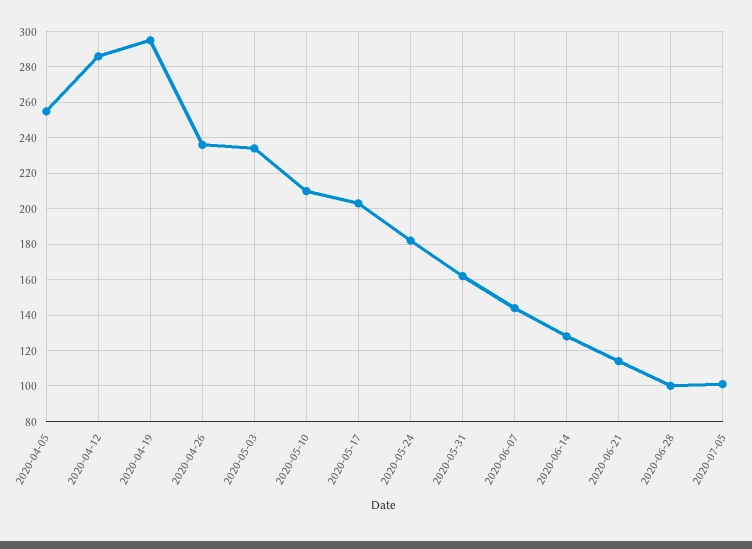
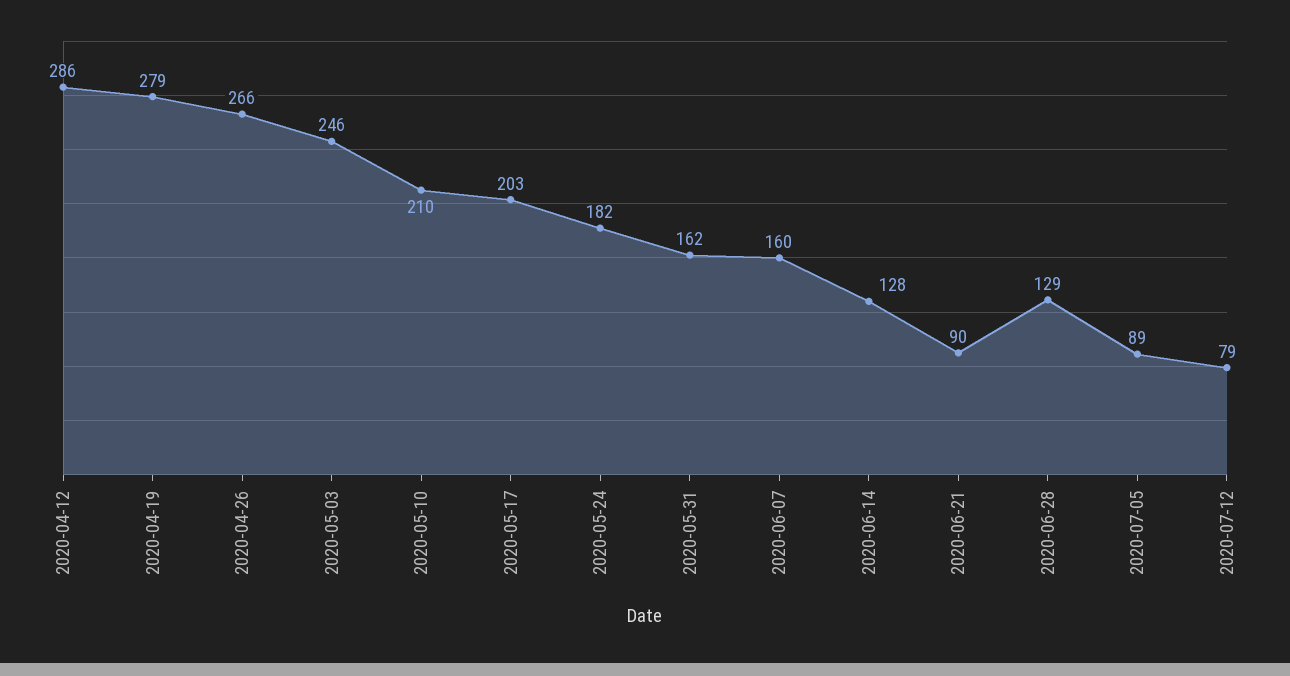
2020-04-05: 255 -> none
2020-04-19: 295 -> 279
2020-04-26: 235 -> 266
2020-05-03: 235 -> 246
2020-06-07: 145 -> 160
2020-06-21: 115 -> 90
2020-06-28: 100 -> 129
2020-07-05: 100 -> 89
2020-07-12: none -> 79

